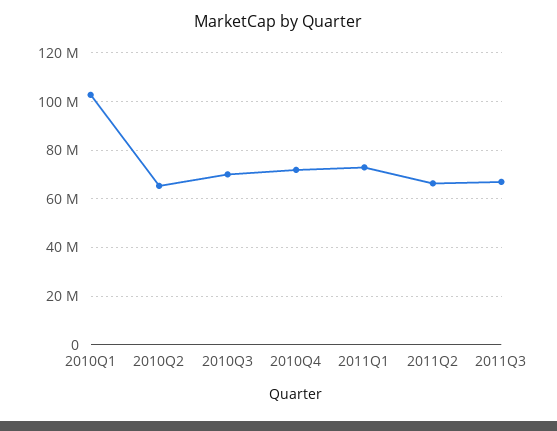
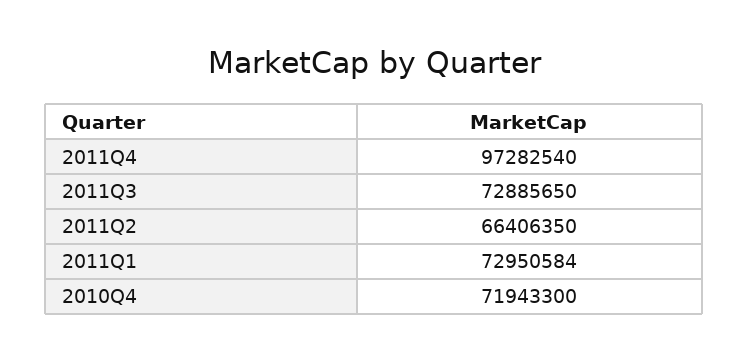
2010Q1: 102500000 -> none
2010Q2: 65000000 -> none
2010Q3: 70000000 -> none
2011Q3: 67500000 -> 72885650
2011Q4: none -> 97282540

